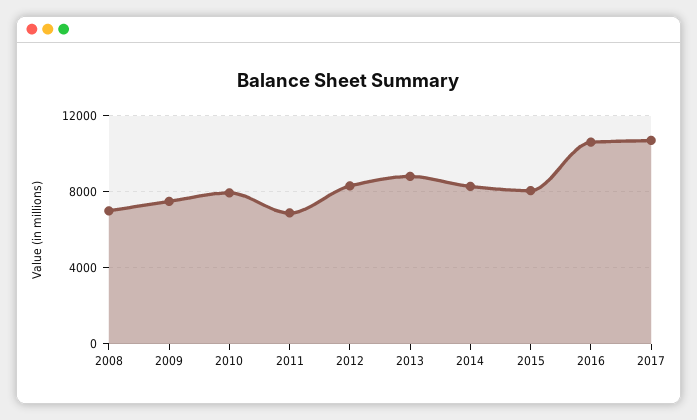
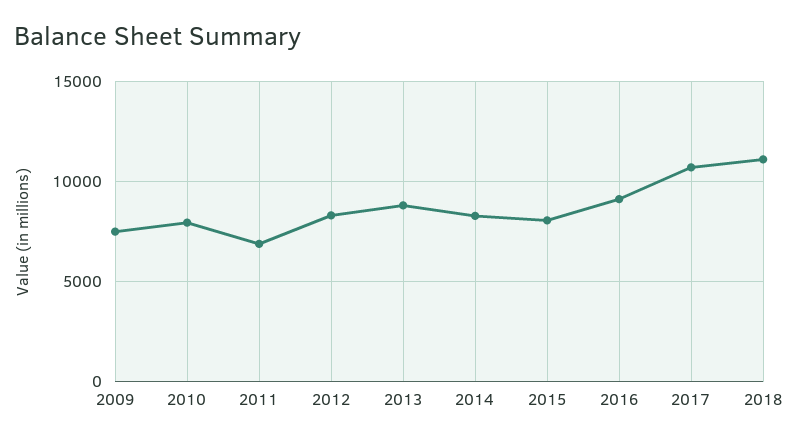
2008: 7000 -> none
2016: 10500 -> 9000
2018: none -> 11000

